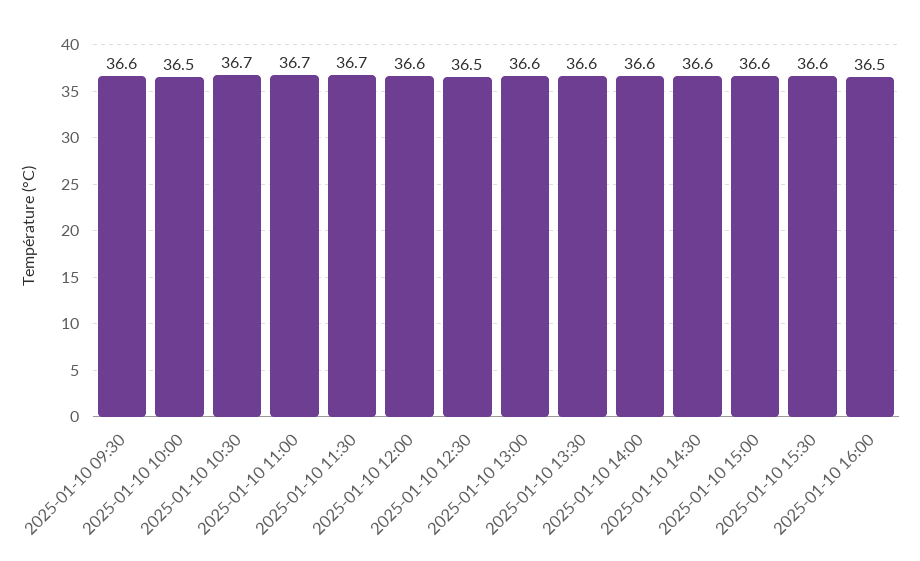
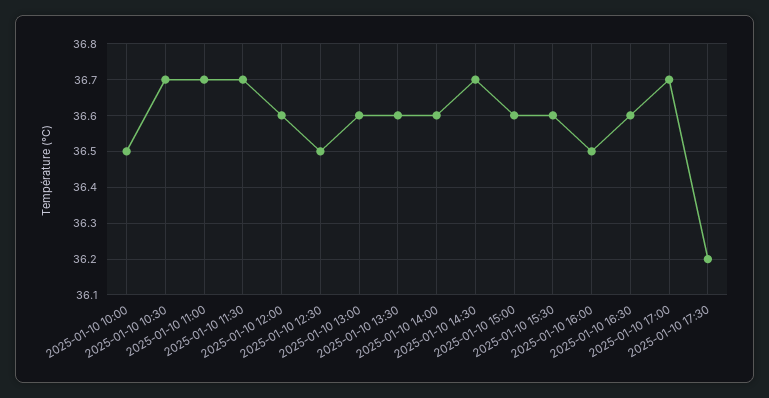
2025-01-10 09:30: 36.6 -> none
2025-01-10 14:30: 36.6 -> 36.7
2025-01-10 16:30: none -> 36.6
2025-01-10 17:00: none -> 36.7
2025-01-10 17:30: none -> 36.2

